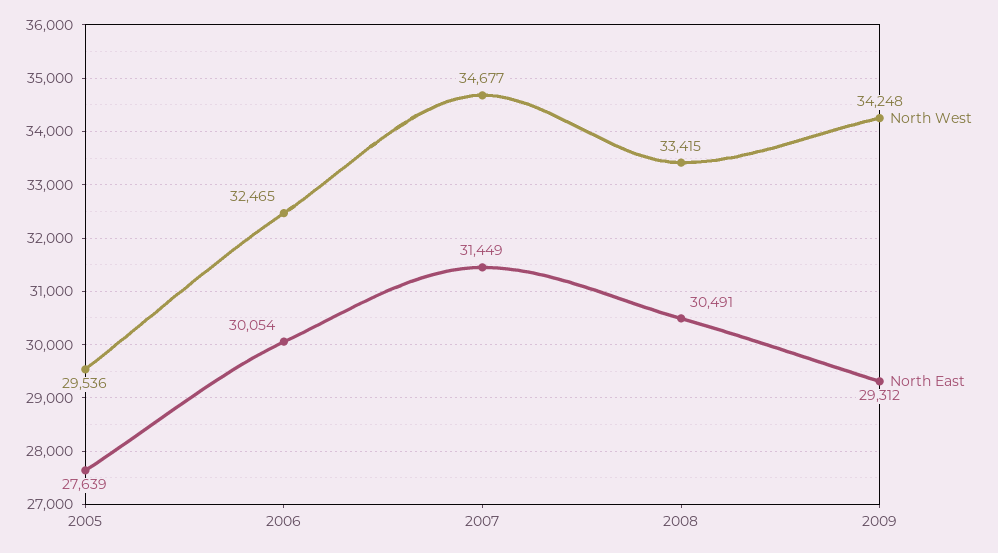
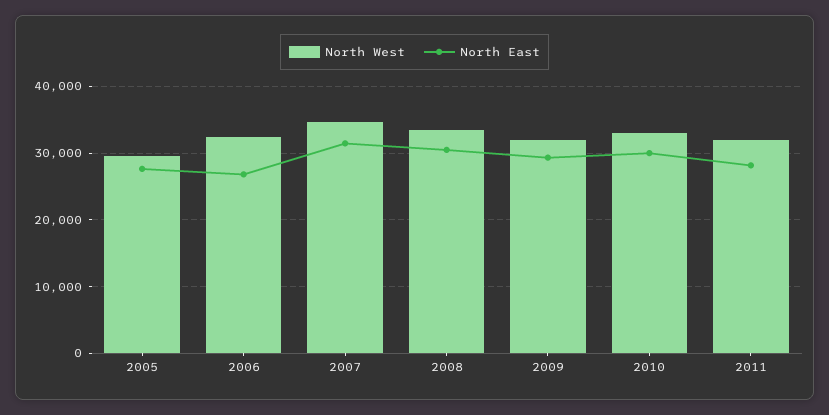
North East, 2006: 30054 -> 27000
North West, 2009: 34248 -> 32000
North West, 2010: none -> 33000
North East, 2010: none -> 30000
North West, 2011: none -> 32000
North East, 2011: none -> 28000

